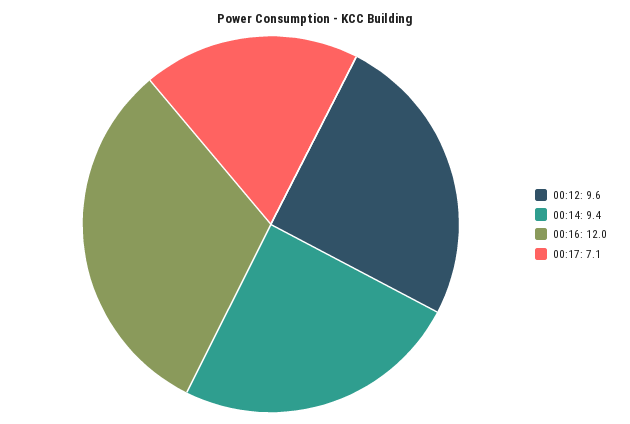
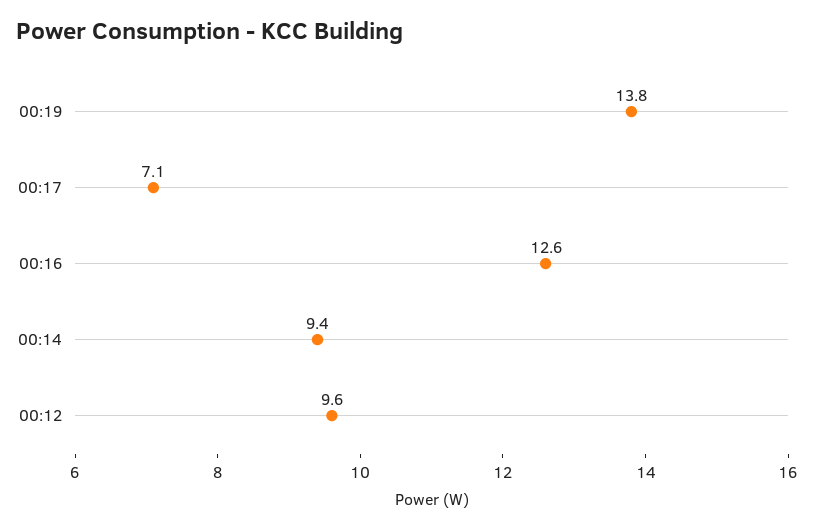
00:16: 12 -> 12.6
00:19: none -> 13.8

